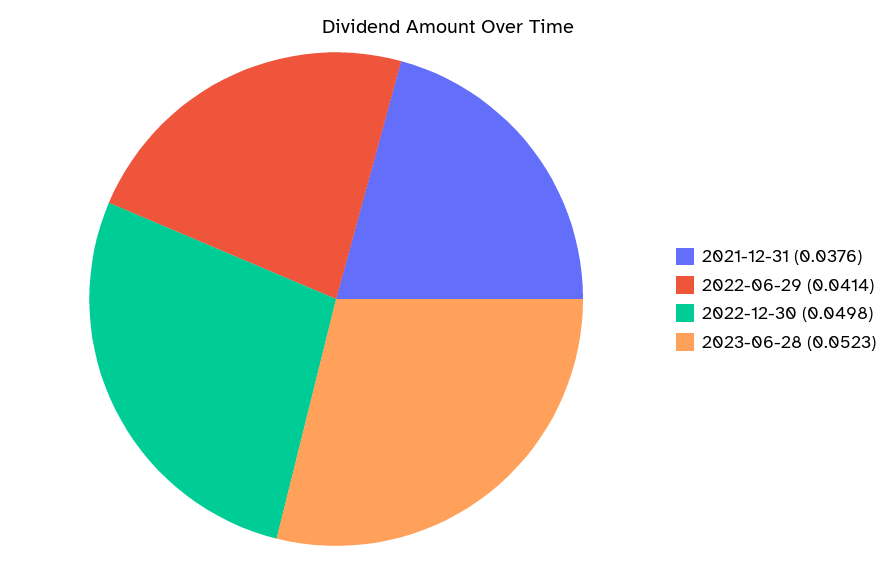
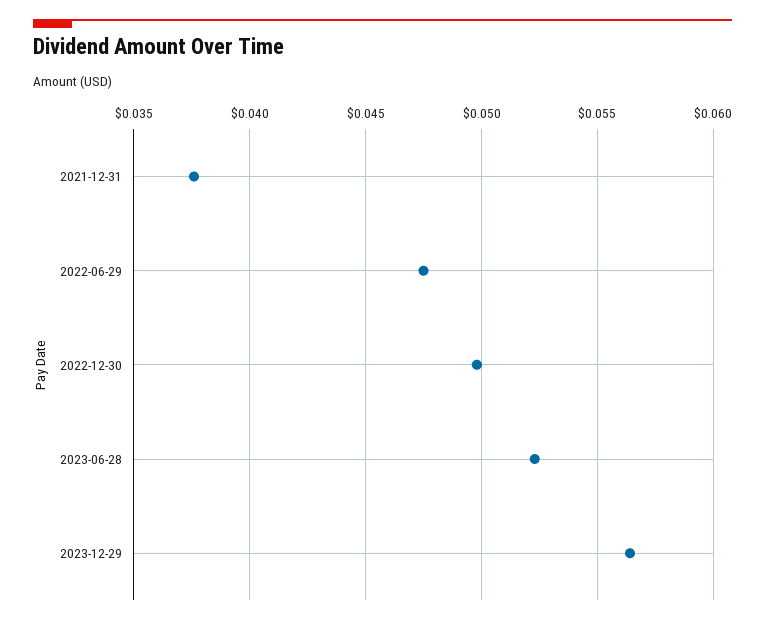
2022-06-29: 0.0414 -> 0.0475
2023-12-29: none -> 0.0565

